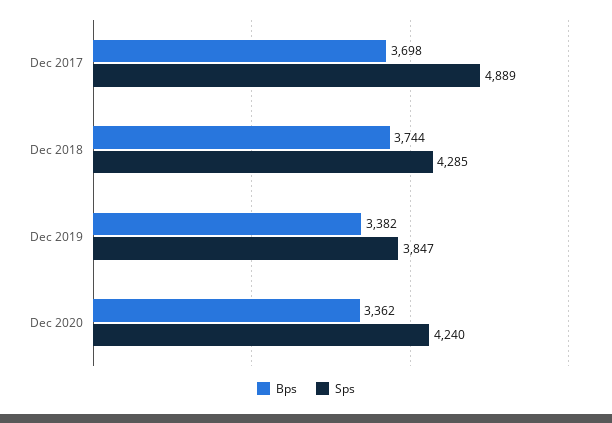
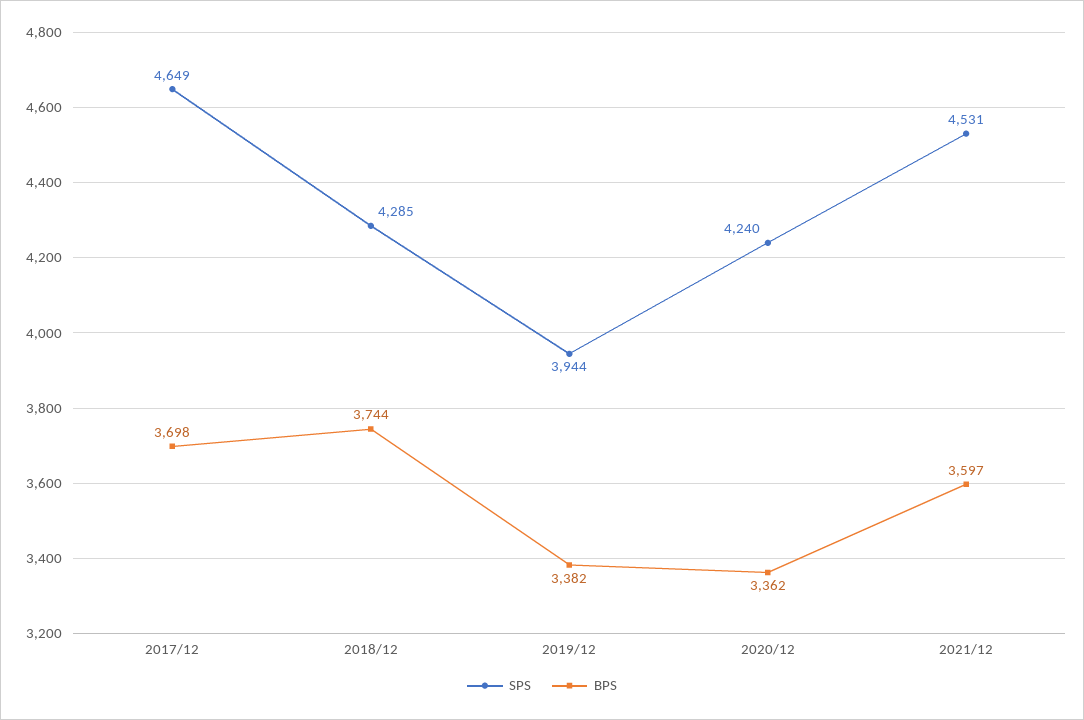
Sps, Dec 2017: 4889 -> 4649
Sps, Dec 2019: 3847 -> 3944
Sps, 2021/12: none -> 4531
Bps, 2021/12: none -> 3597

